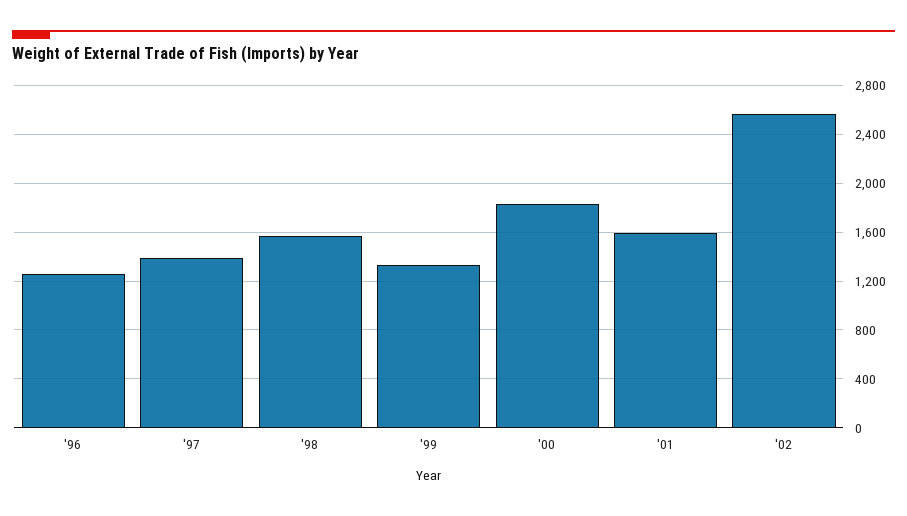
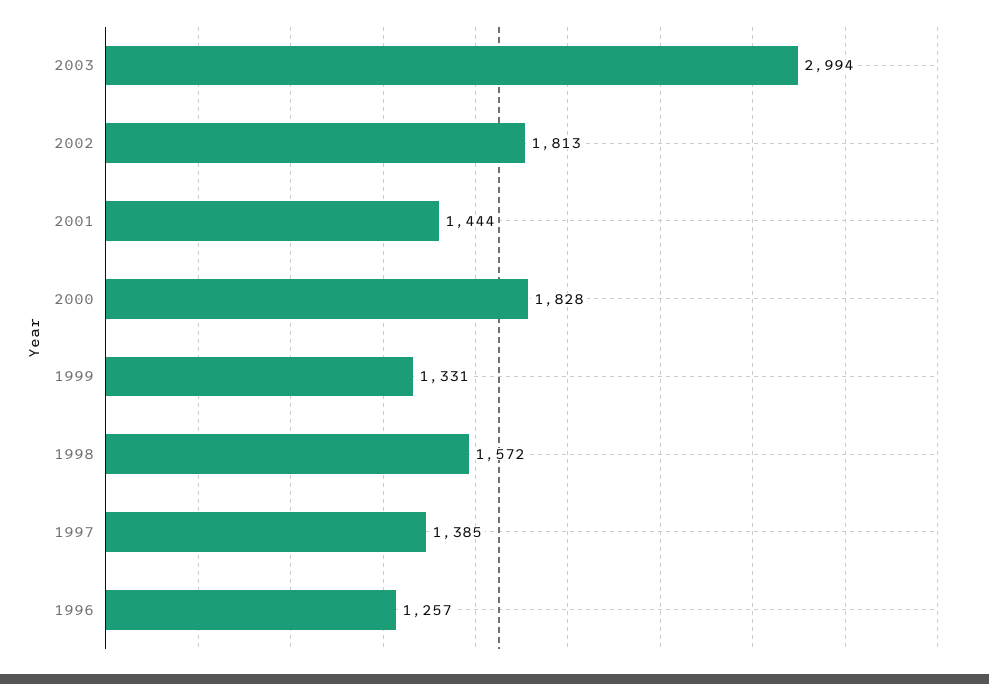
'01: 1600 -> 1444
'02: 2550 -> 1813
2003: none -> 2994

